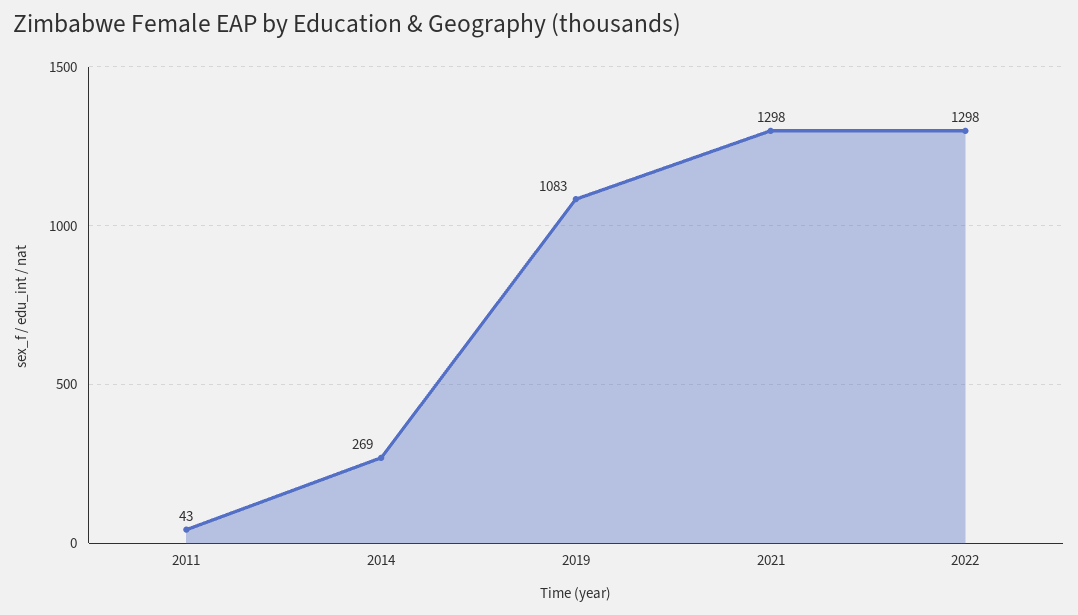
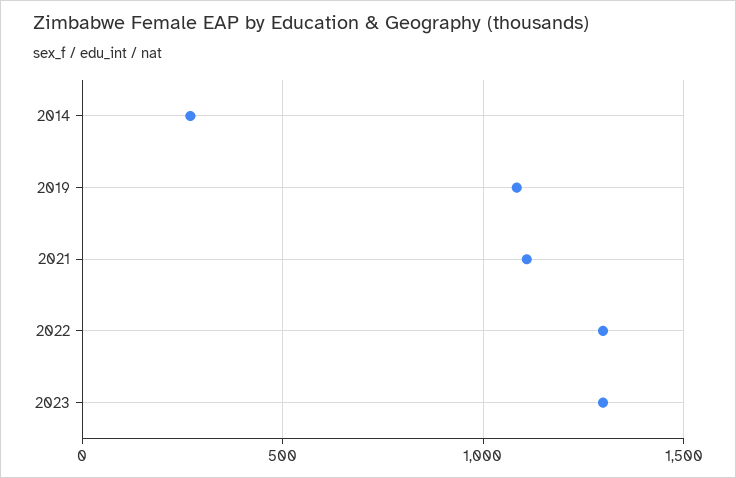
2011: 43 -> none
2021: 1298 -> 1100
2023: none -> 1300

